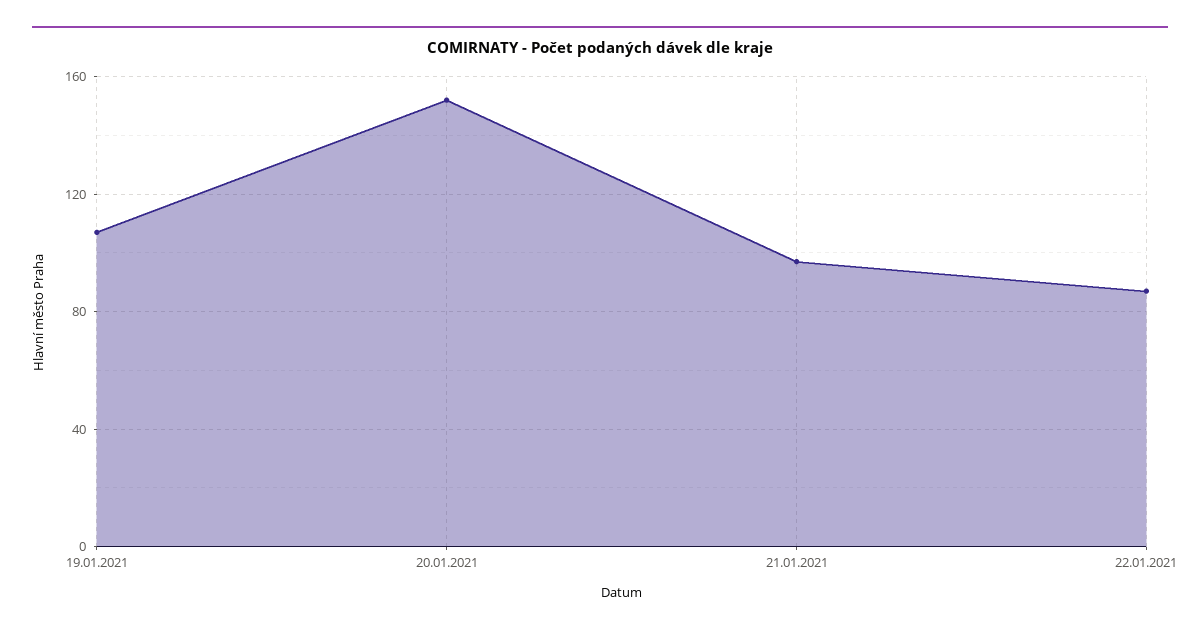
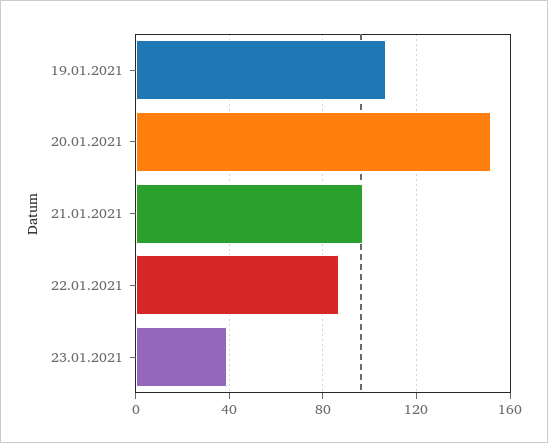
23.01.2021: none -> 40

